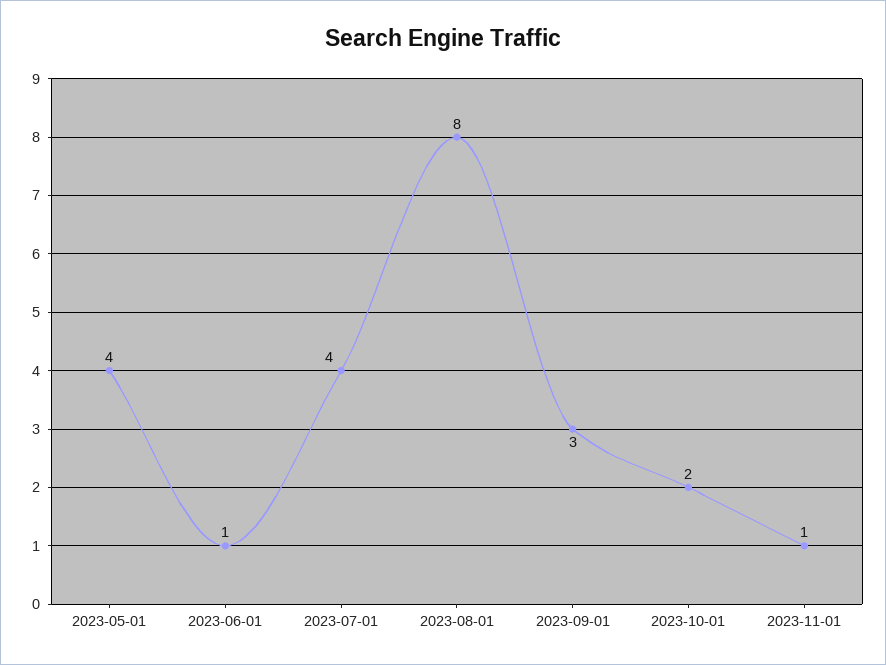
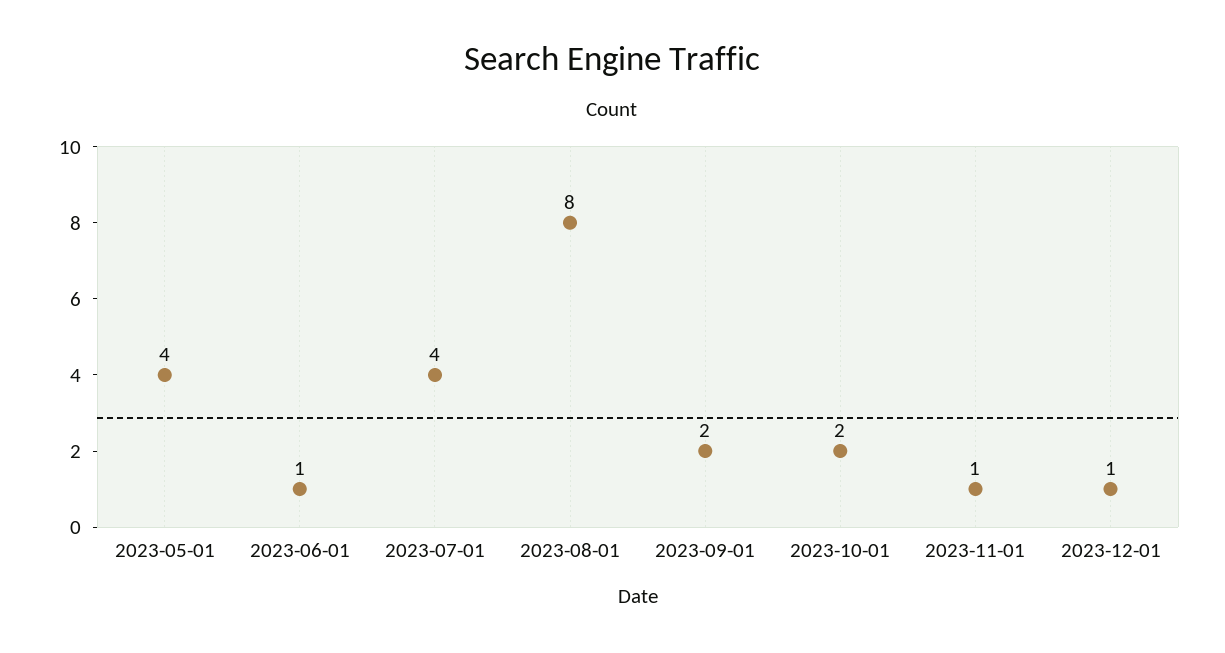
2023-09-01: 3 -> 2
2023-12-01: none -> 1

